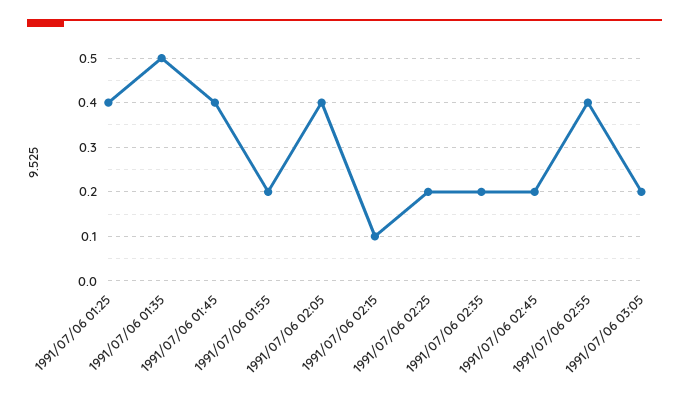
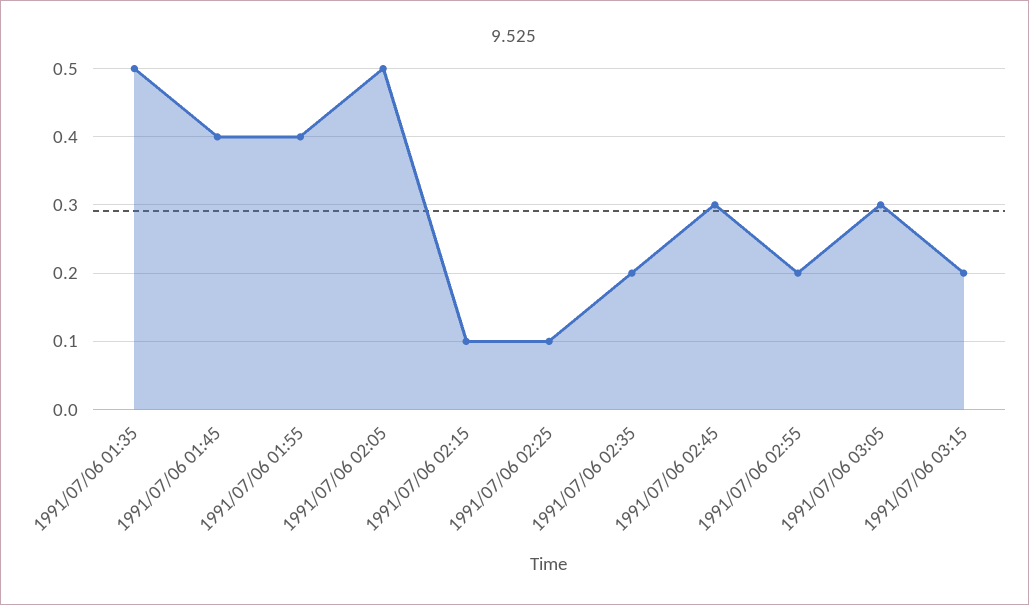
1991/07/06 01:25: 0.4 -> none
1991/07/06 01:55: 0.2 -> 0.4
1991/07/06 02:05: 0.4 -> 0.5
1991/07/06 02:25: 0.2 -> 0.1
1991/07/06 02:45: 0.2 -> 0.3
1991/07/06 02:55: 0.4 -> 0.2
1991/07/06 03:05: 0.2 -> 0.3
1991/07/06 03:15: none -> 0.2

